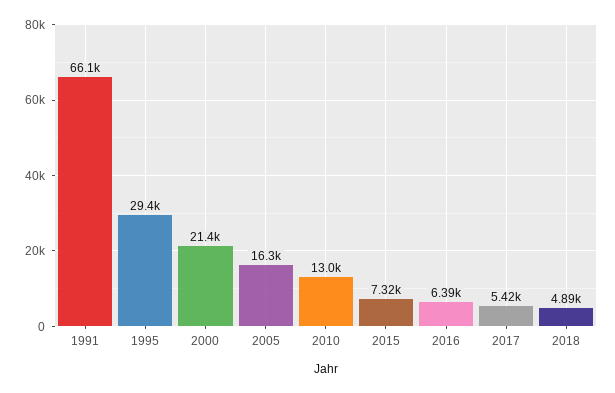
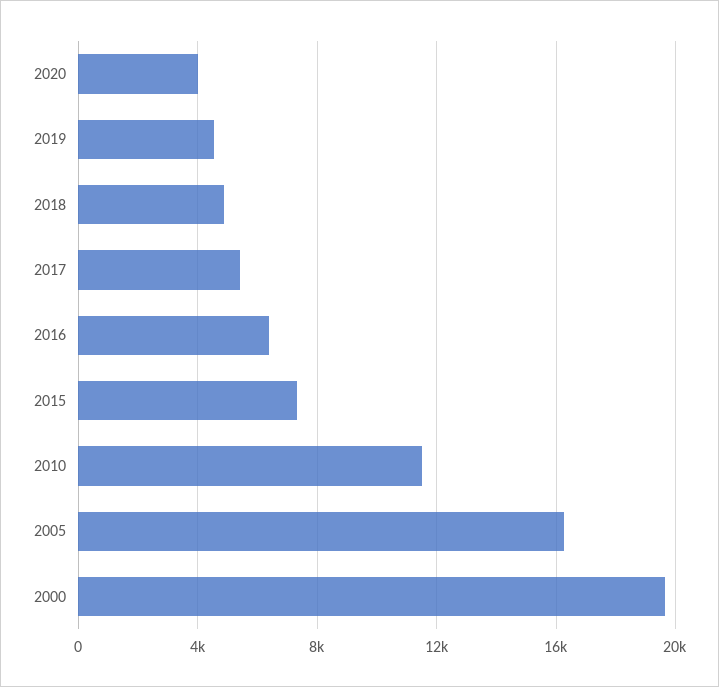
1991: 66100 -> none
1995: 29400 -> none
2000: 21400 -> 19500
2010: 13000 -> 11500
2020: none -> 4000
2019: none -> 4500

